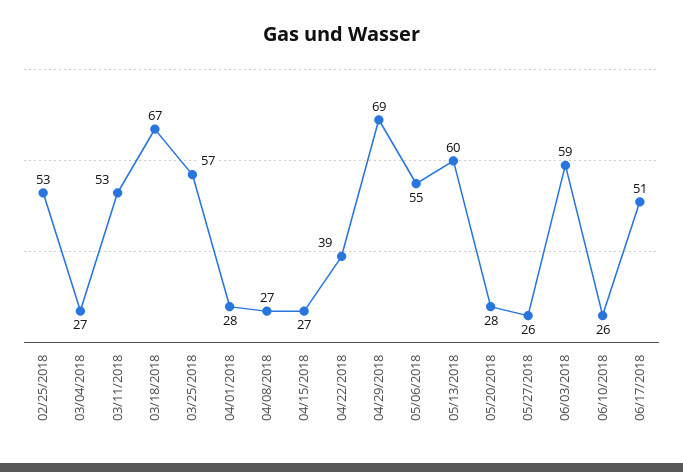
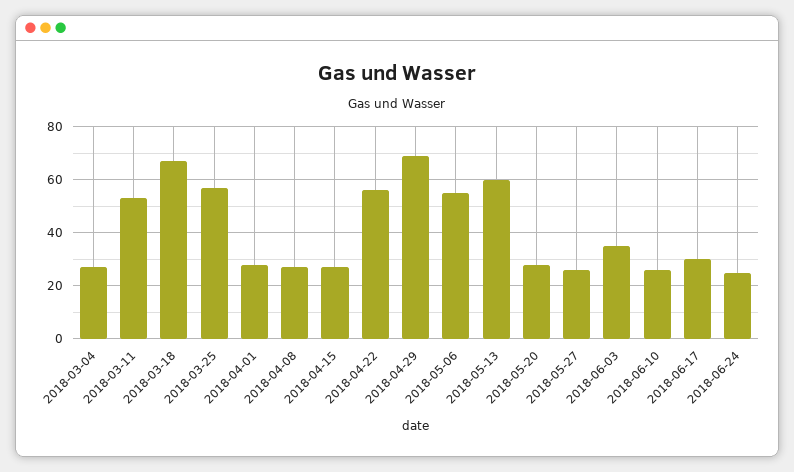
02/25/2018: 53 -> none
04/22/2018: 39 -> 55
06/03/2018: 59 -> 35
06/17/2018: 51 -> 30
2018-06-24: none -> 25

